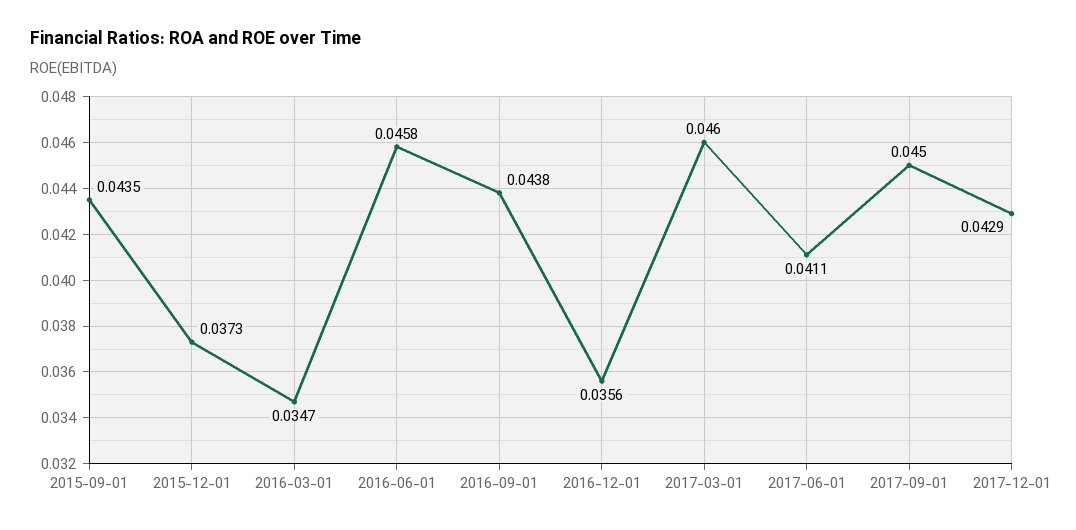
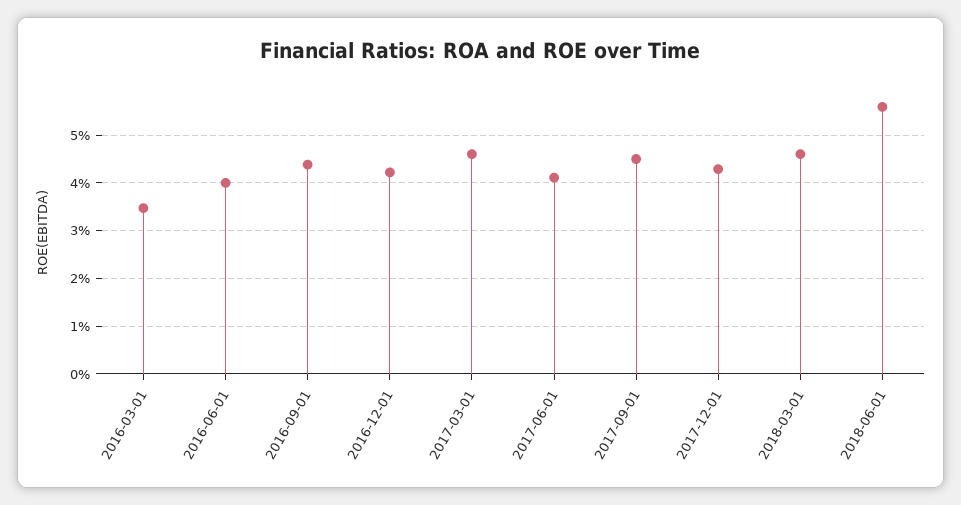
2015-09-01: 0.0435 -> none
2015-12-01: 0.0373 -> none
2016-06-01: 0.0458 -> 0.04
2016-12-01: 0.0356 -> 0.042
2018-03-01: none -> 0.046
2018-06-01: none -> 0.056

